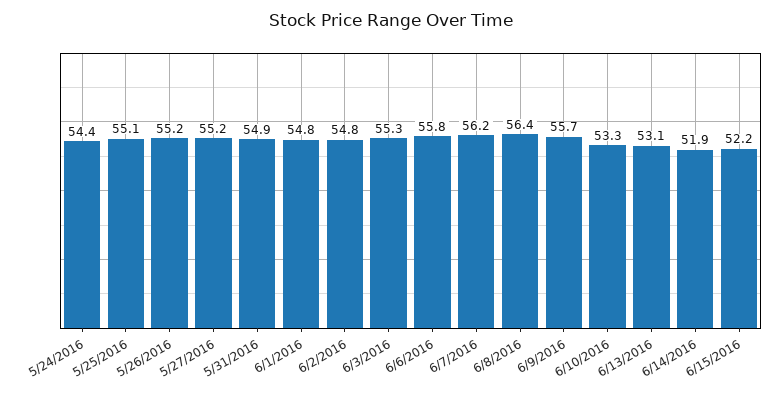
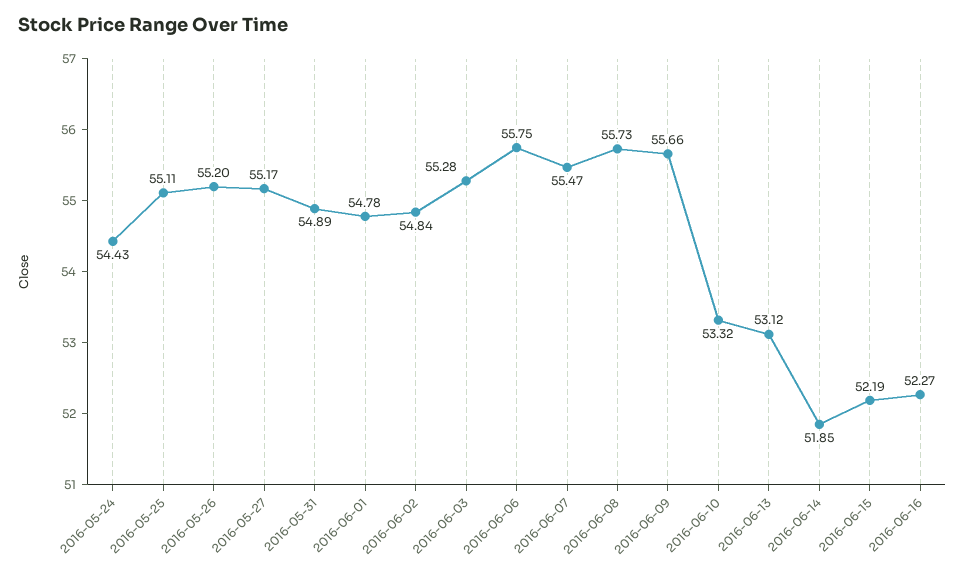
6/7/2016: 56.2 -> 55.47
6/8/2016: 56.4 -> 55.73
2016-06-16: none -> 52.27

